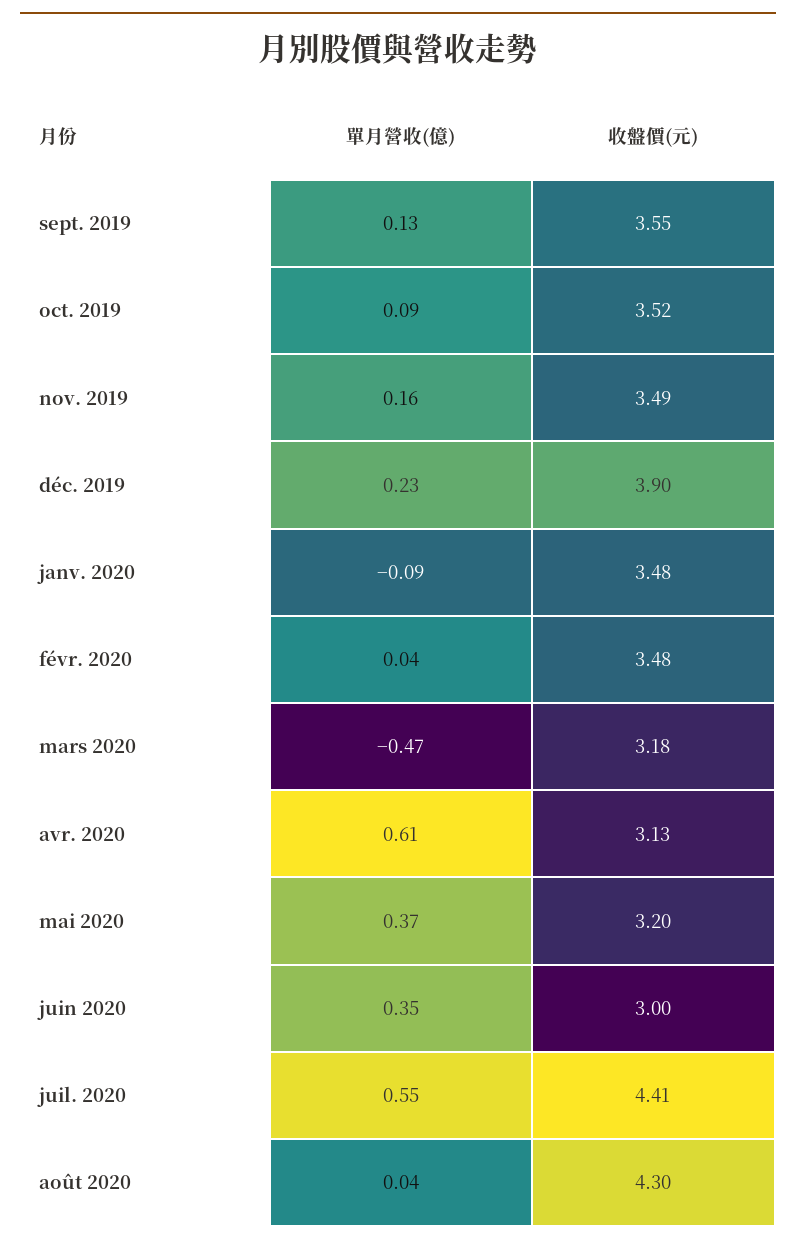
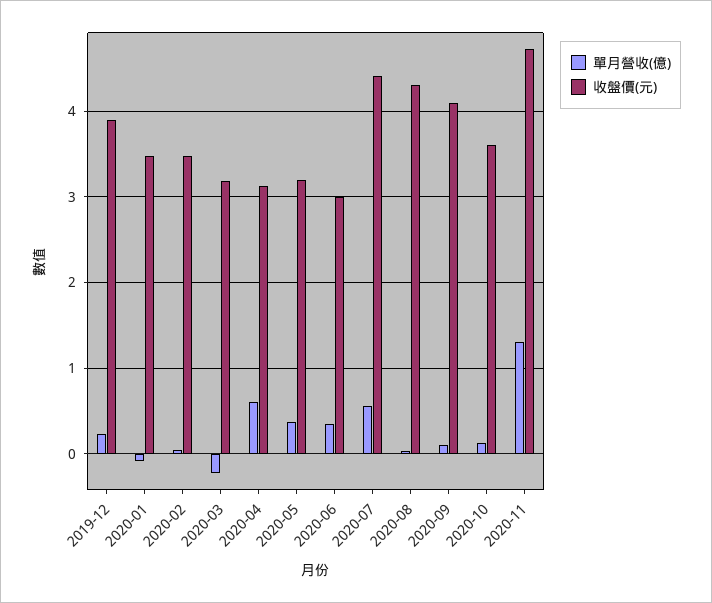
單月營收(億), sept. 2019: 0.13 -> none
收盤價(元), sept. 2019: 3.55 -> none
單月營收(億), oct. 2019: 0.09 -> none
收盤價(元), oct. 2019: 3.52 -> none
單月營收(億), nov. 2019: 0.16 -> none
收盤價(元), nov. 2019: 3.49 -> none
單月營收(億), mars 2020: -0.47 -> -0.2
單月營收(億), 2020-09: none -> 0.1
收盤價(元), 2020-09: none -> 4.1
單月營收(億), 2020-10: none -> 0.1
收盤價(元), 2020-10: none -> 3.6
單月營收(億), 2020-11: none -> 1.3
收盤價(元), 2020-11: none -> 4.7

